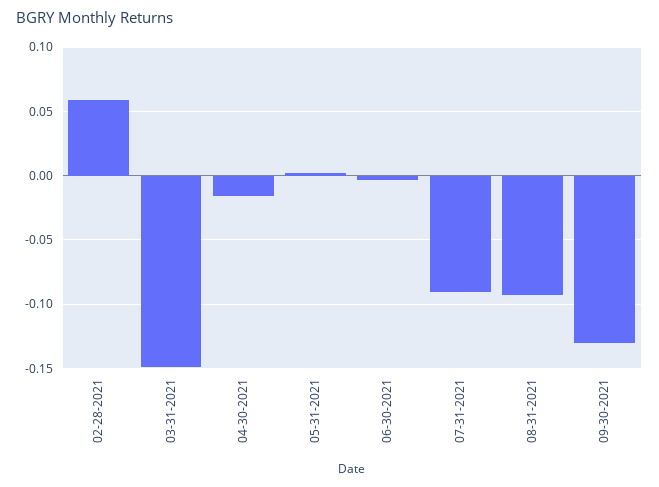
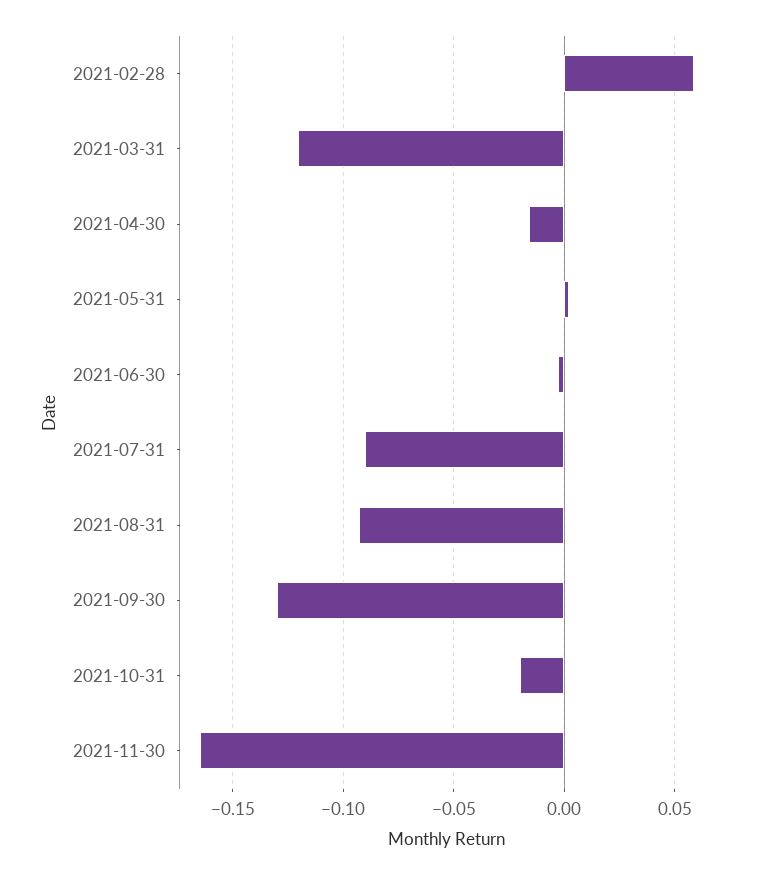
03-31-2021: -0.15 -> -0.12
2021-10-31: none -> -0.02
2021-11-30: none -> -0.165

